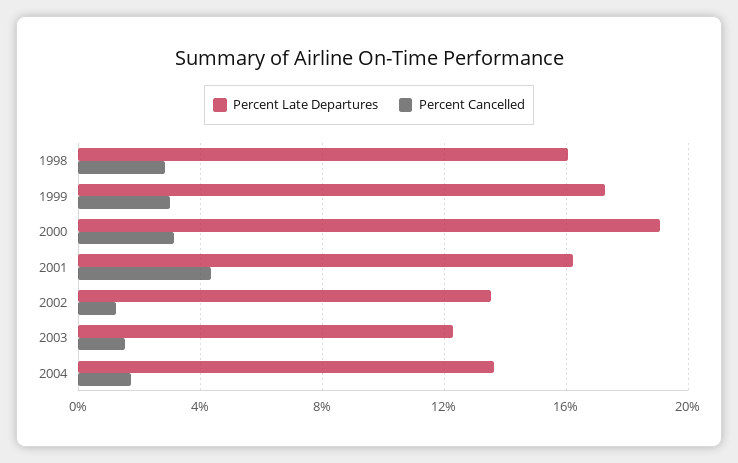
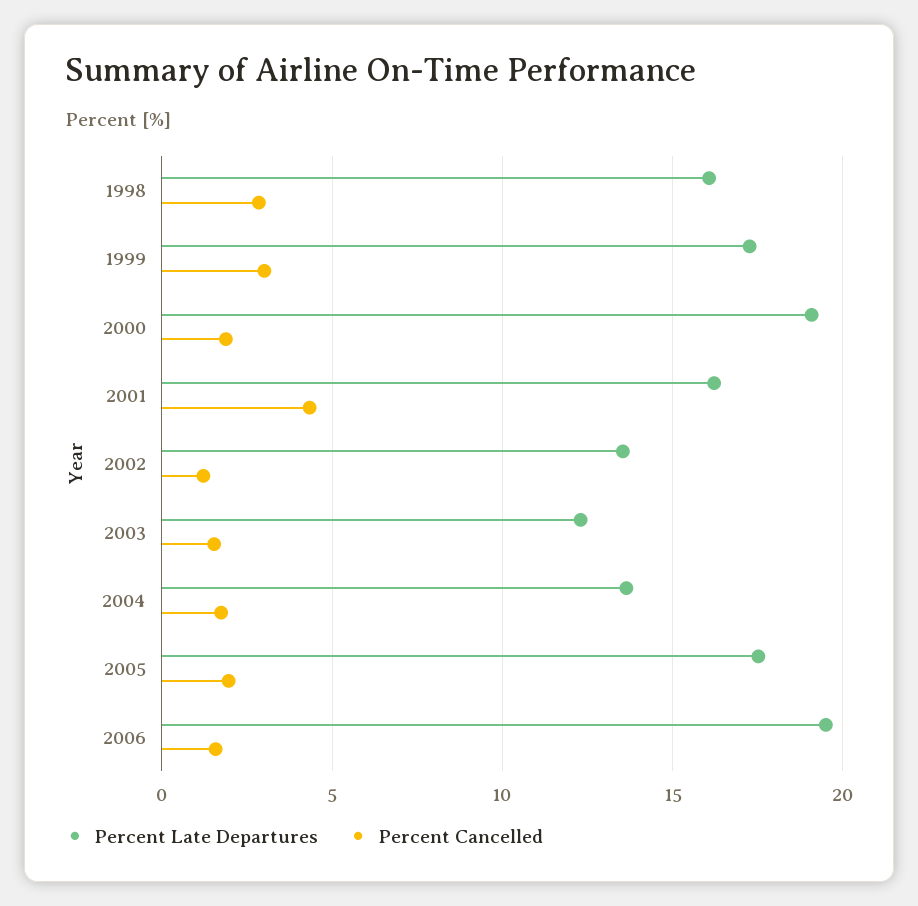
Percent Cancelled, 2000: 3 -> 2
Percent Late Departures, 2005: none -> 17.5
Percent Cancelled, 2005: none -> 2
Percent Late Departures, 2006: none -> 19.5
Percent Cancelled, 2006: none -> 1.5

